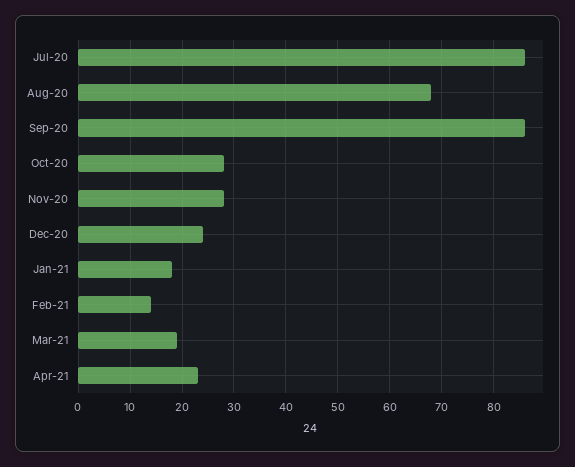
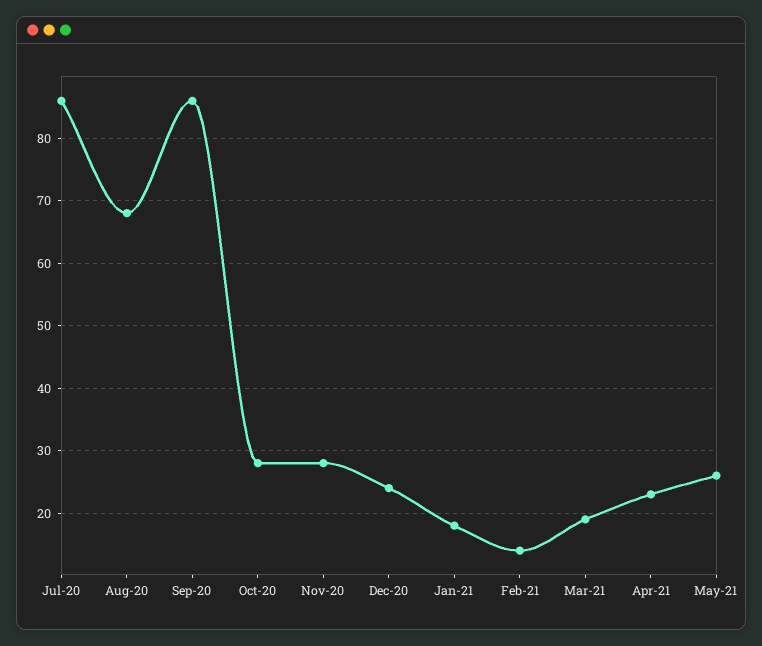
May-21: none -> 26

